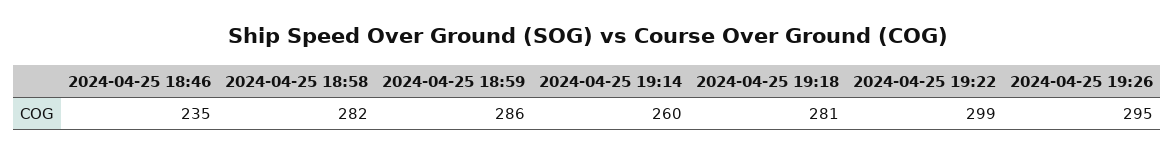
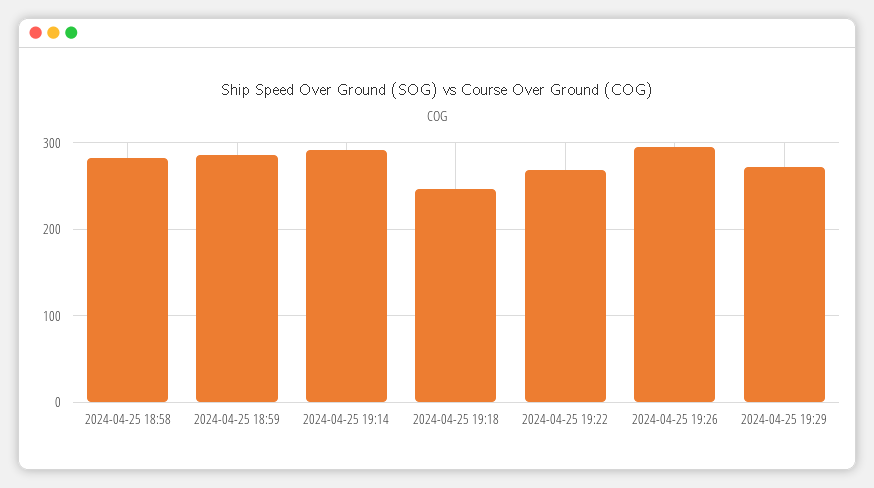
2024-04-25 18:46: 235 -> none
2024-04-25 19:14: 260 -> 290
2024-04-25 19:18: 281 -> 250
2024-04-25 19:22: 299 -> 270
2024-04-25 19:29: none -> 270

